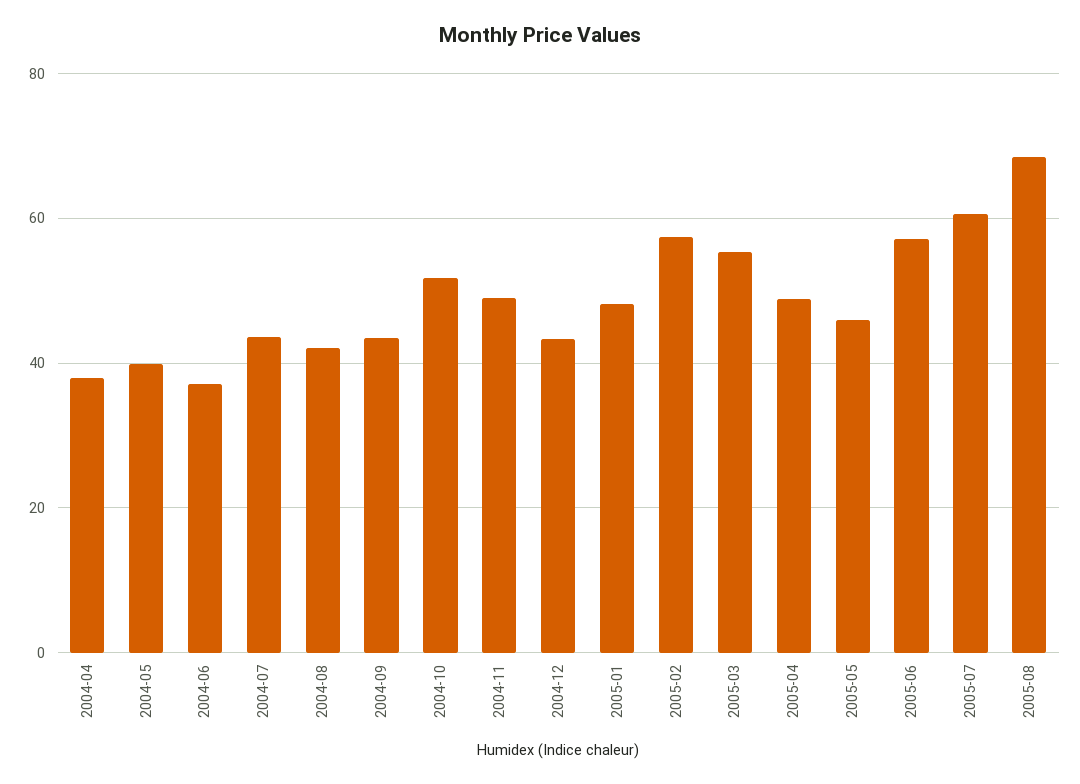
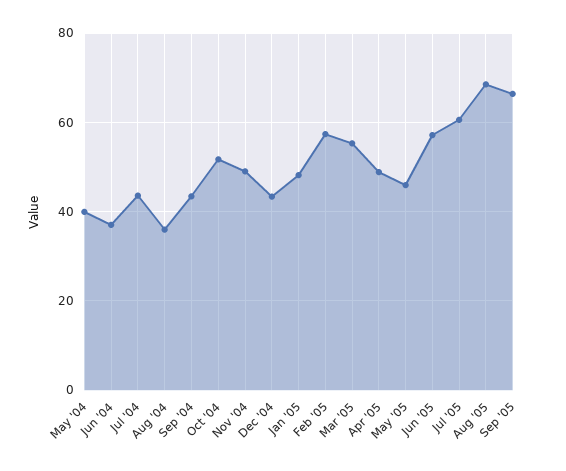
2004-04: 38 -> none
2004-08: 42 -> 36
Sep '05: none -> 66

